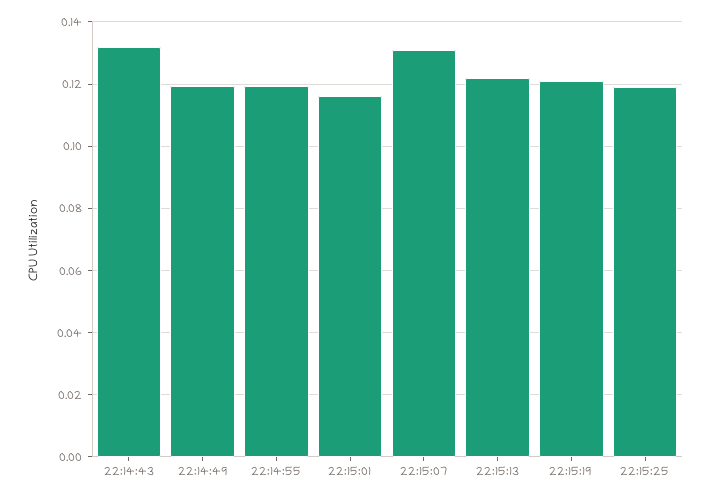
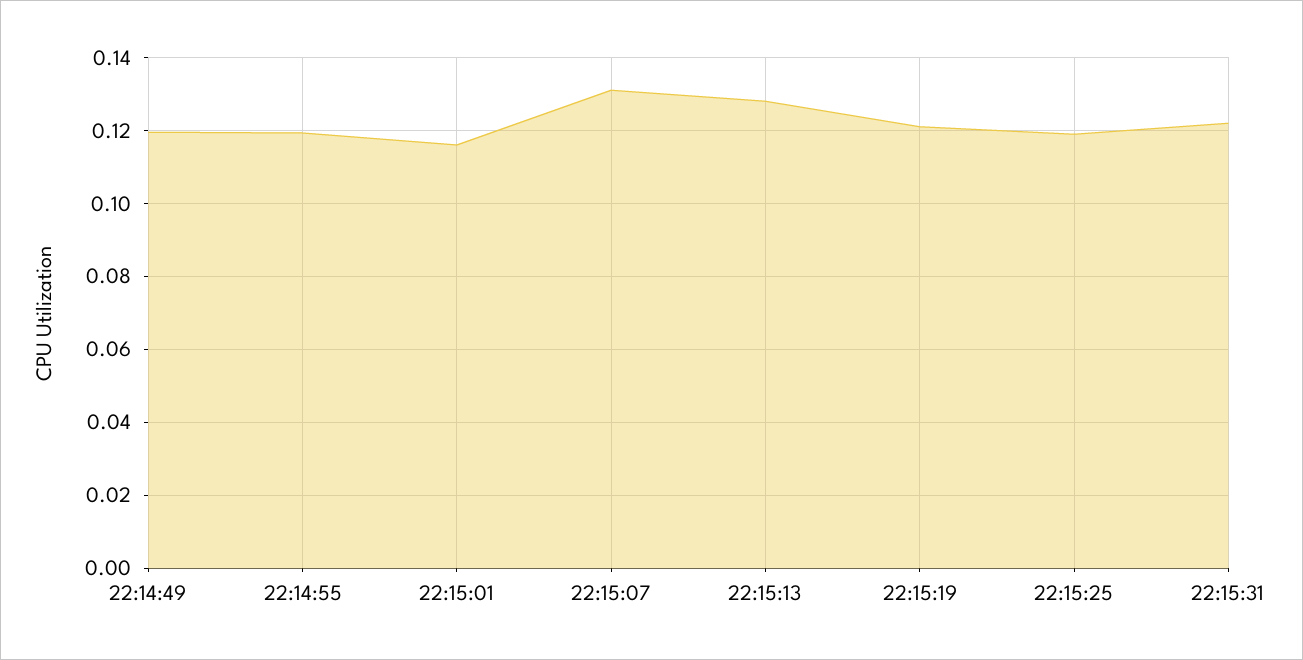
22:14:43: 0.132 -> none
22:15:13: 0.122 -> 0.128
22:15:31: none -> 0.122

